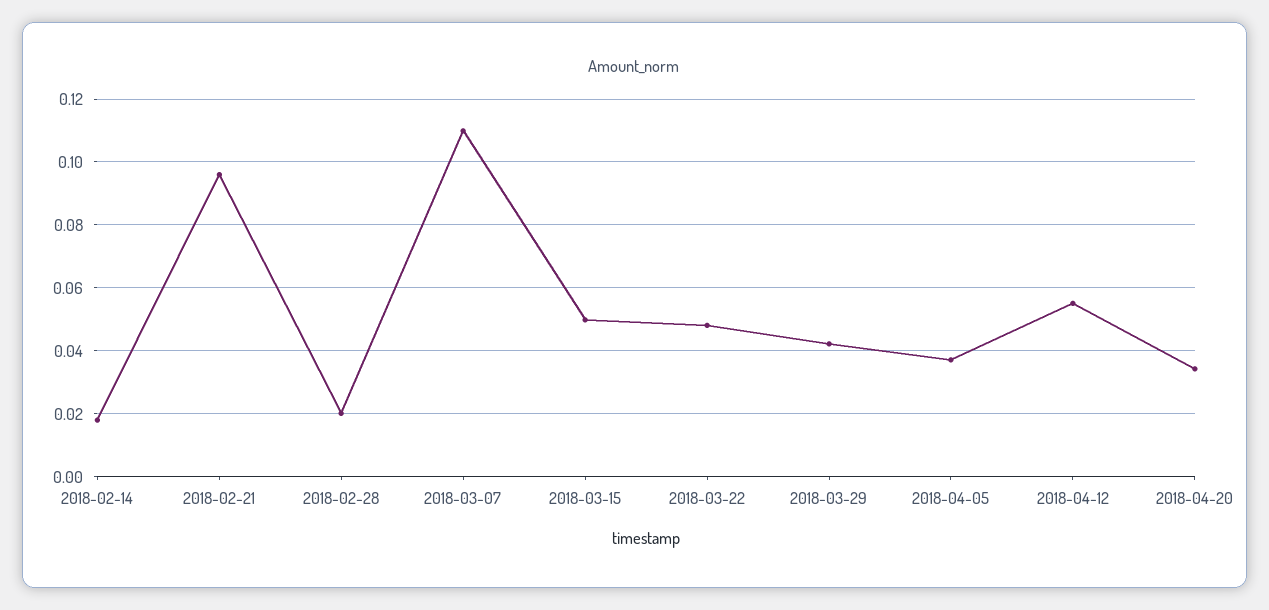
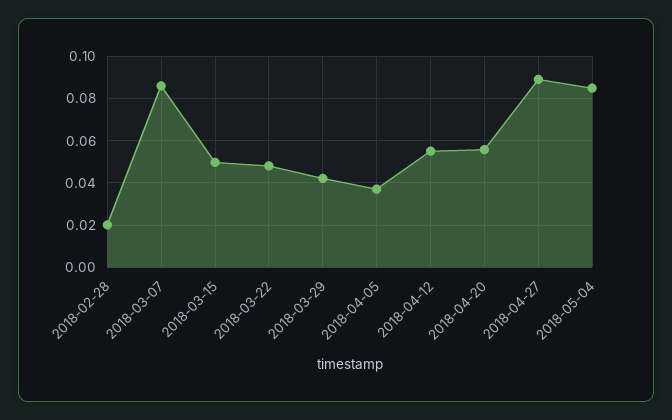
2018-02-14: 0.018 -> none
2018-02-21: 0.096 -> none
2018-03-07: 0.11 -> 0.085
2018-04-20: 0.034 -> 0.055
2018-04-27: none -> 0.09
2018-05-04: none -> 0.085

